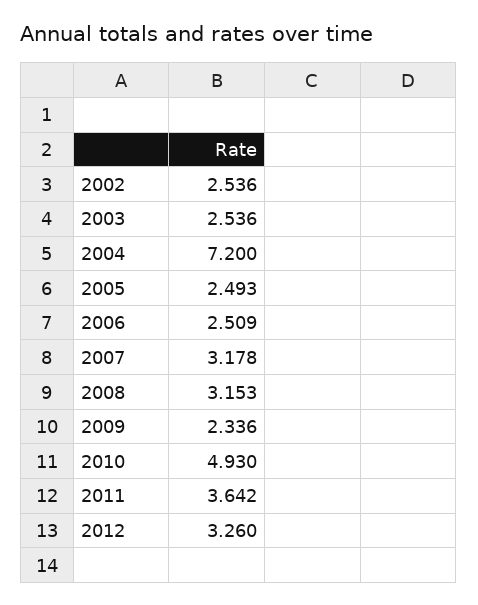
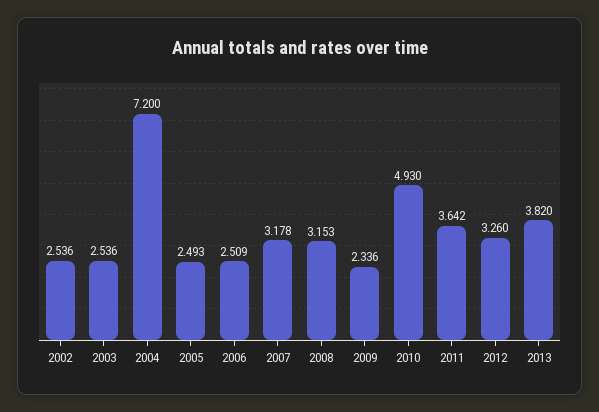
2013: none -> 3.82

